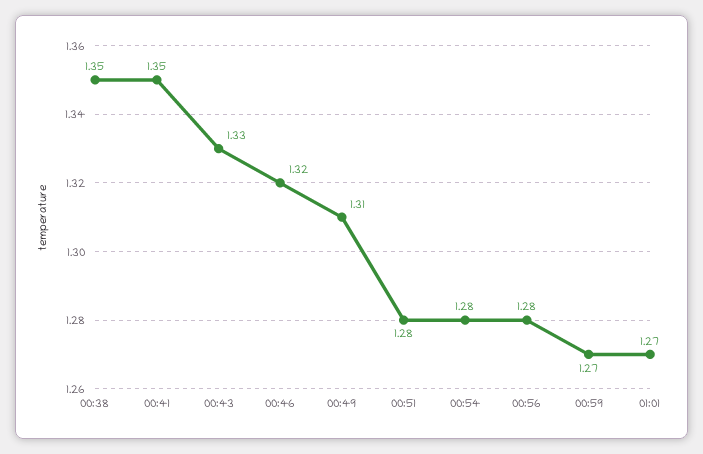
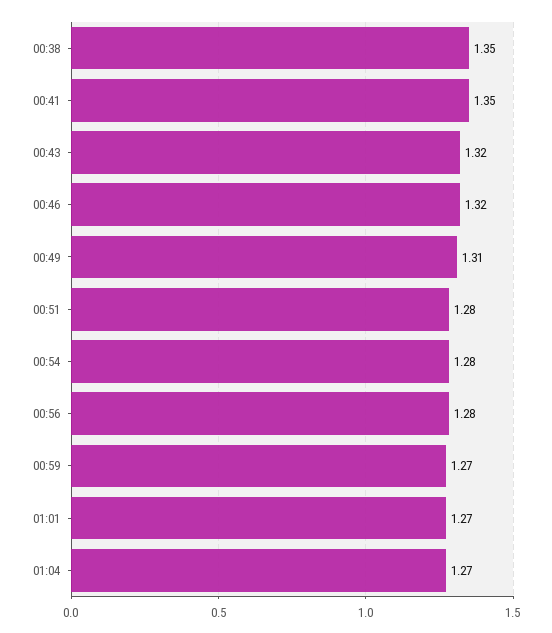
00:43: 1.33 -> 1.32
01:04: none -> 1.27

